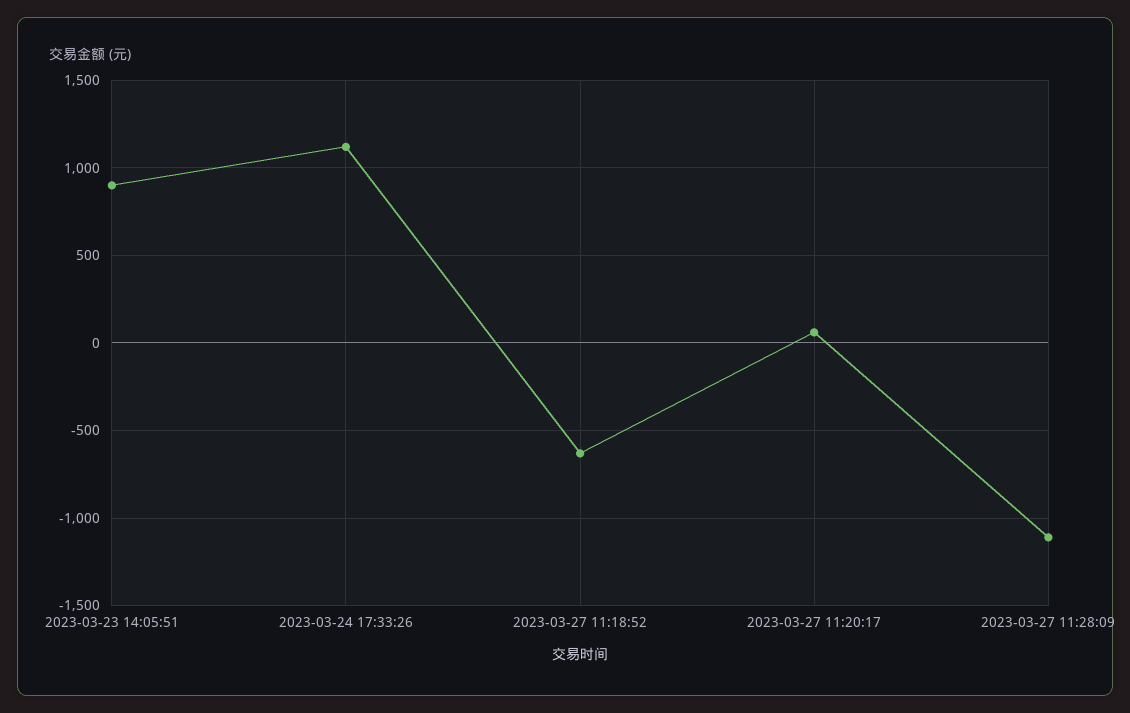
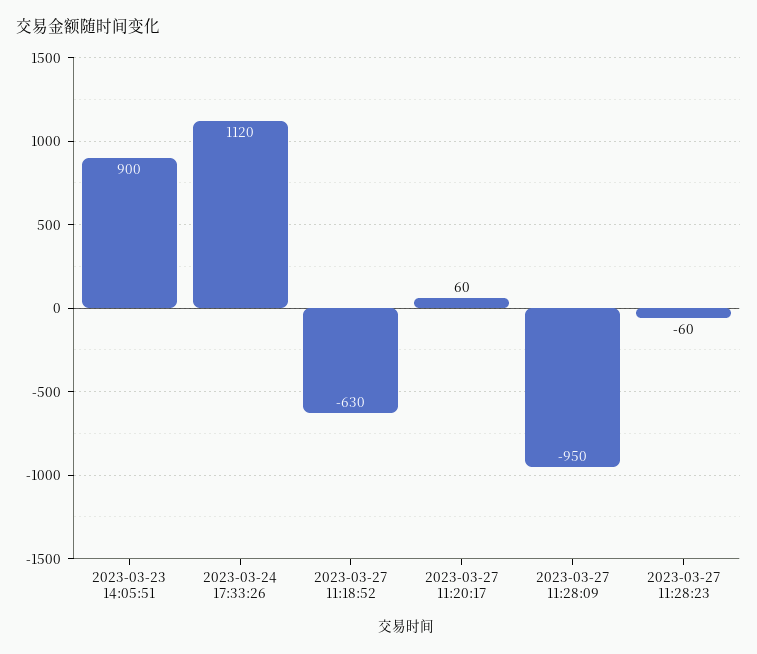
2023-03-27 11:28:09: -1100 -> -950
2023-03-27 11:28:23: none -> -60

